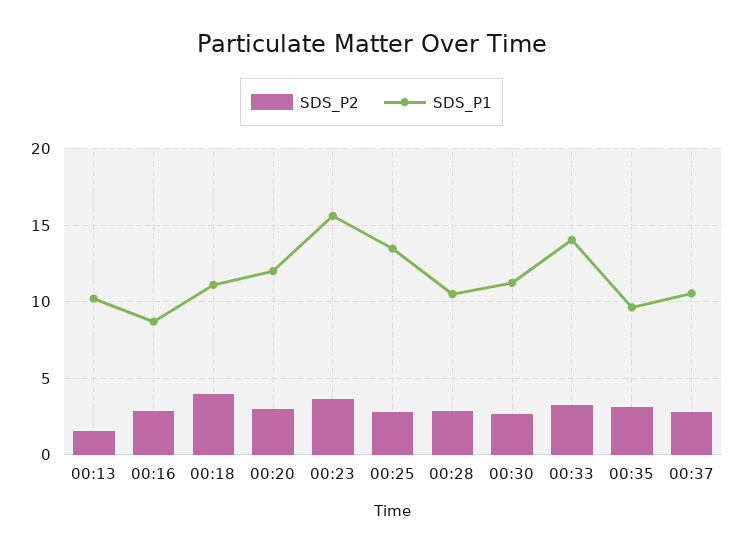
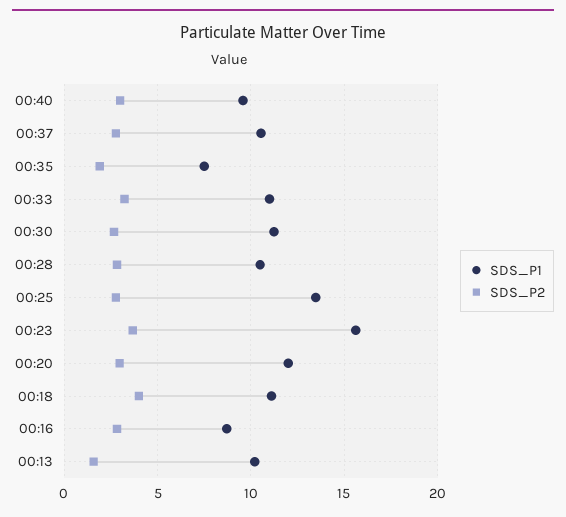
SDS_P1, 00:33: 14 -> 11
SDS_P2, 00:35: 3 -> 2
SDS_P1, 00:35: 9.5 -> 7.5
SDS_P1, 00:40: none -> 9.5
SDS_P2, 00:40: none -> 3

